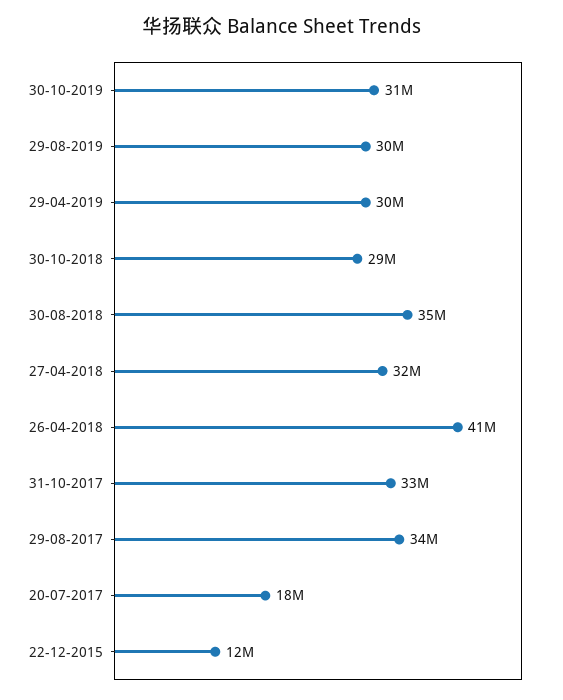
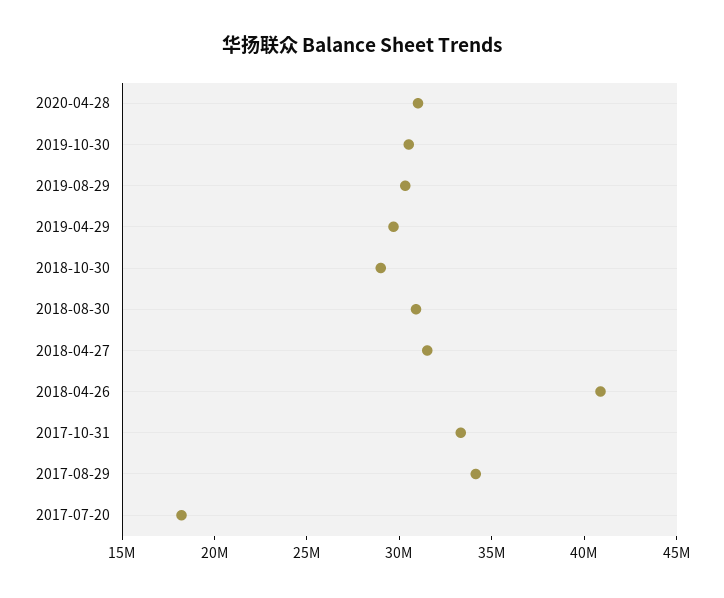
30-08-2018: 35000000 -> 31000000
22-12-2015: 12000000 -> none
2020-04-28: none -> 31000000

